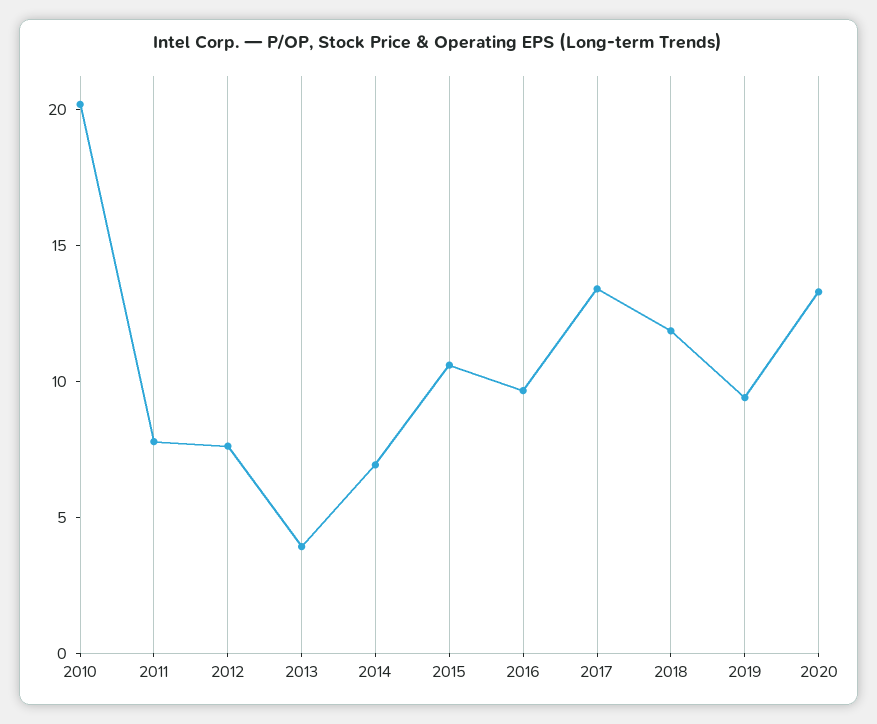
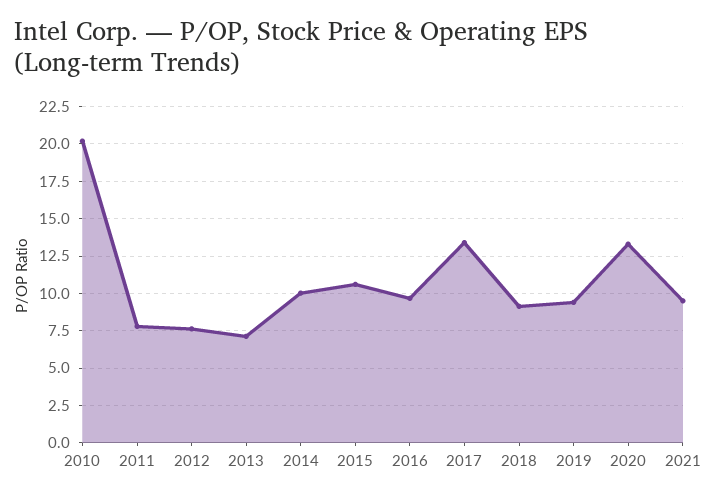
2013: 4 -> 7
2014: 7 -> 10
2018: 12 -> 9
2021: none -> 9.5

